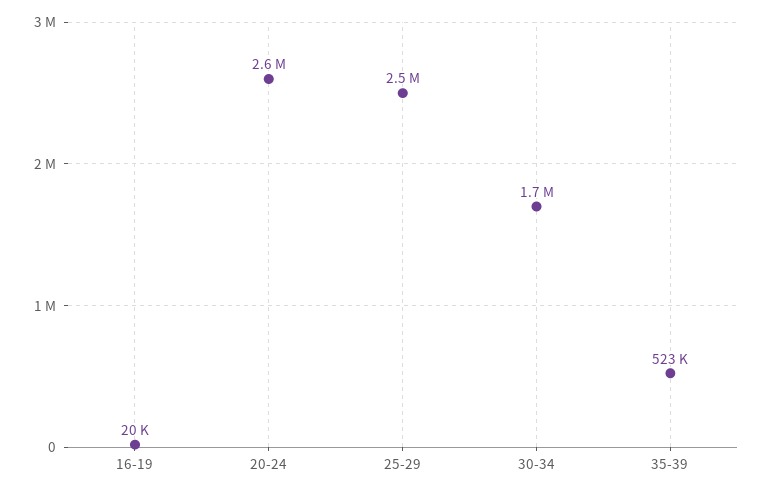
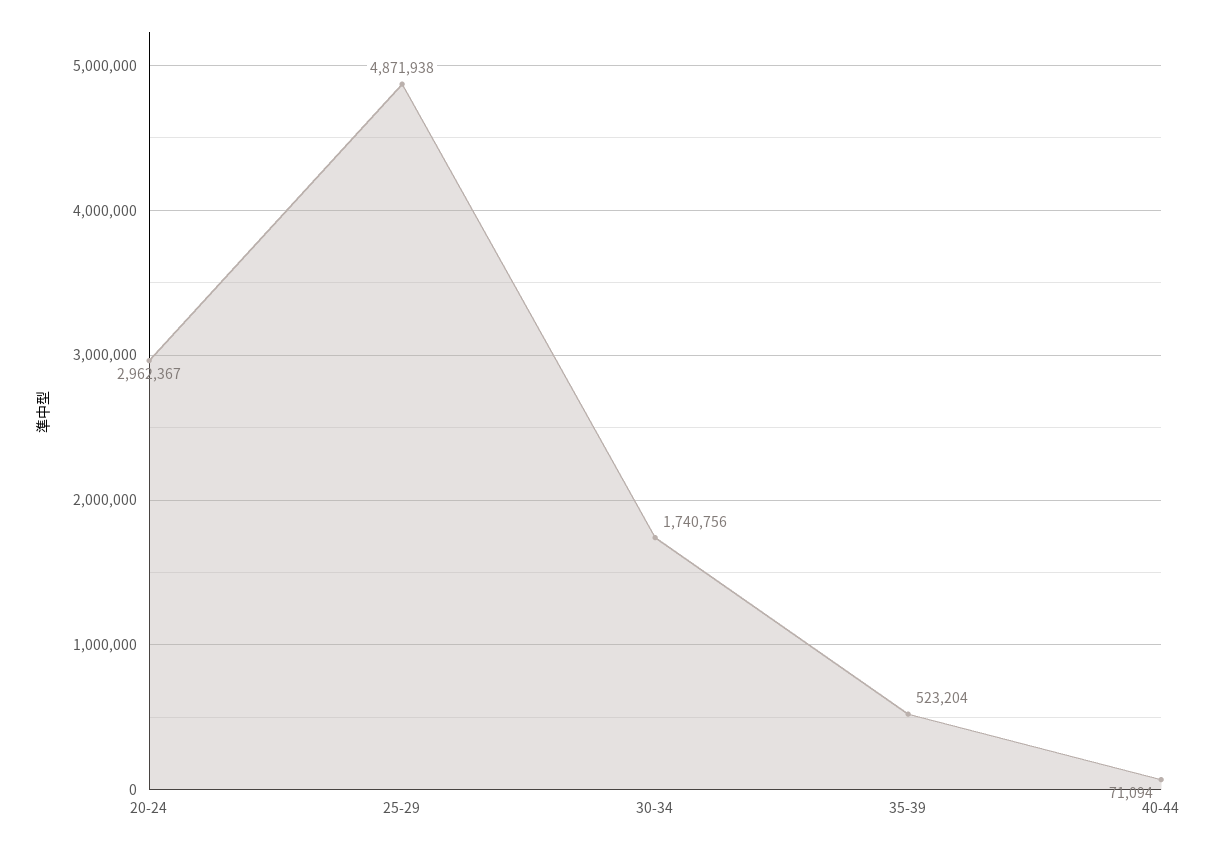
16-19: 20000 -> none
20-24: 2600000 -> 2962367
25-29: 2500000 -> 4871938
40-44: none -> 71094

